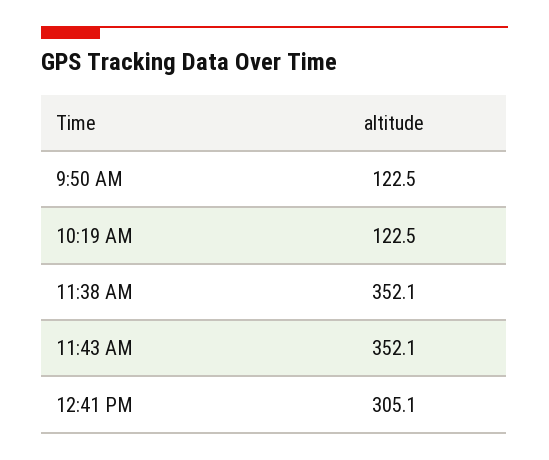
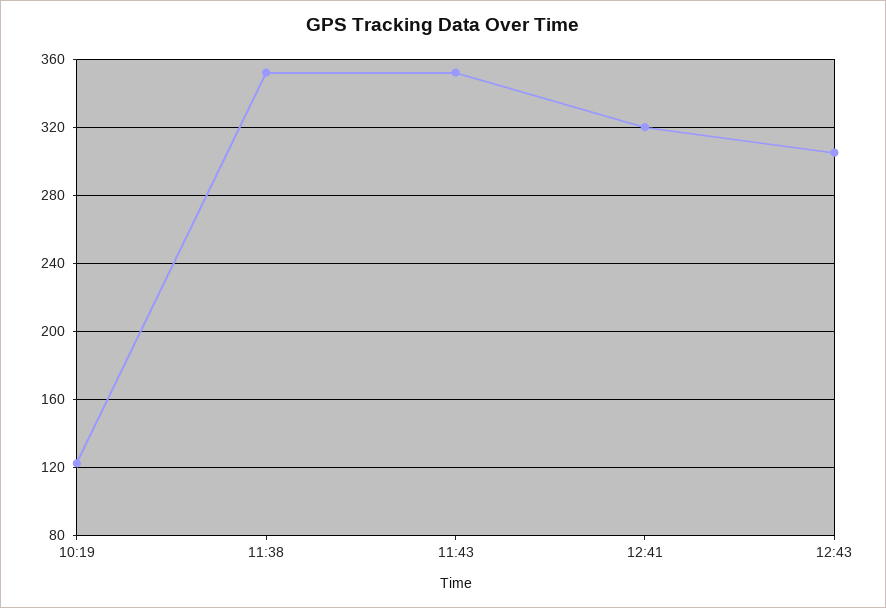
9:50 AM: 122.5 -> none
12:41 PM: 305.1 -> 320
12:43: none -> 305

